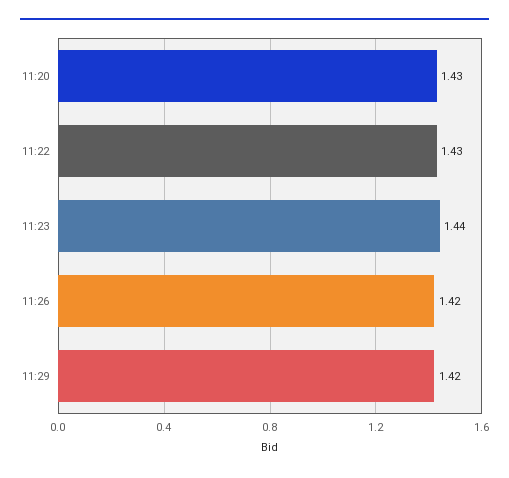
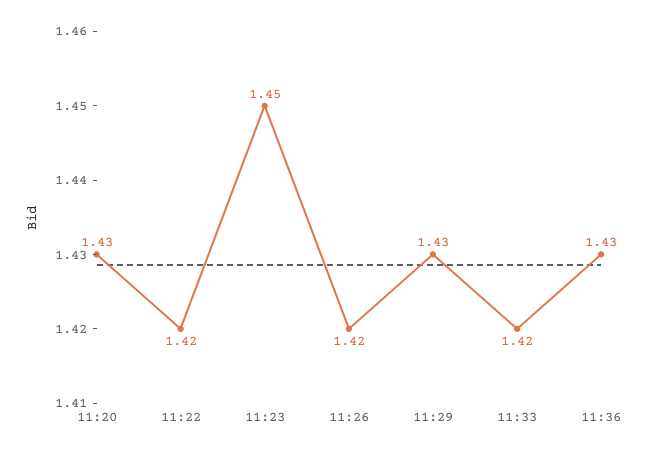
11:22: 1.43 -> 1.42
11:23: 1.44 -> 1.45
11:29: 1.42 -> 1.43
11:33: none -> 1.42
11:36: none -> 1.43

